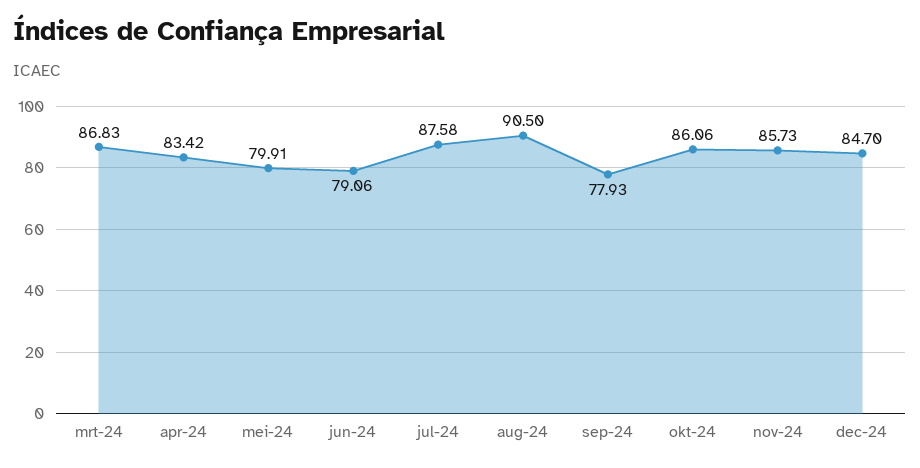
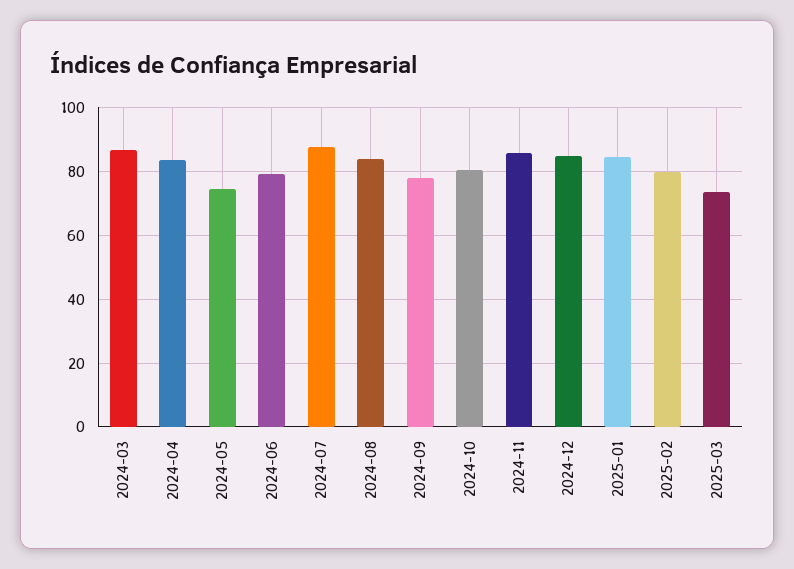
mei-24: 79.91 -> 74
aug-24: 90.5 -> 84
okt-24: 86.06 -> 80
2025-01: none -> 84
2025-02: none -> 80
2025-03: none -> 74

